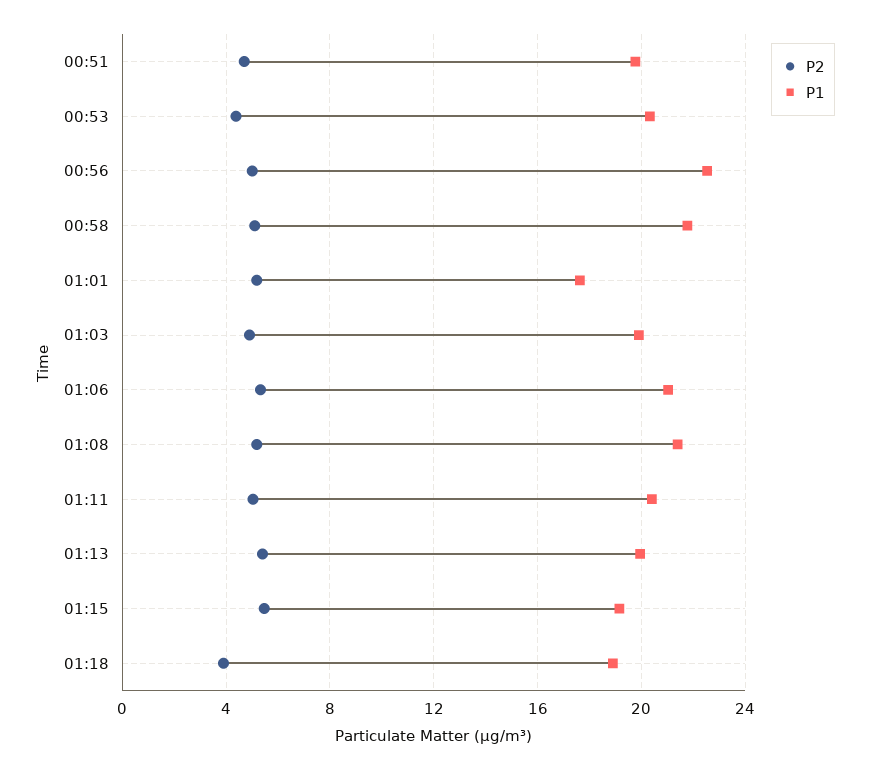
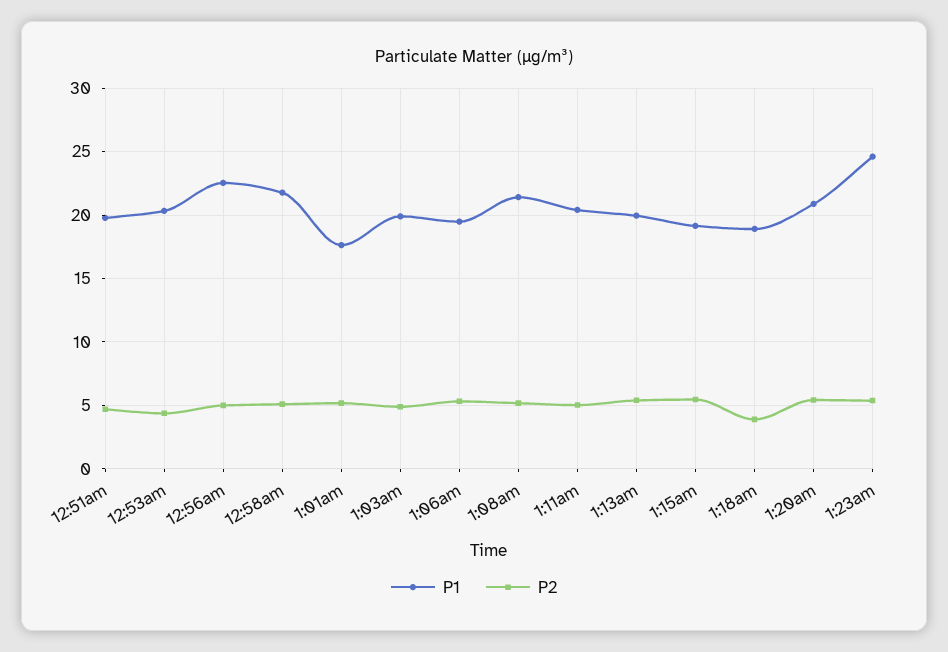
P1, 01:06: 21 -> 19.5
P1, 1:20am: none -> 21
P2, 1:20am: none -> 5.5
P1, 1:23am: none -> 24.5
P2, 1:23am: none -> 5.5

